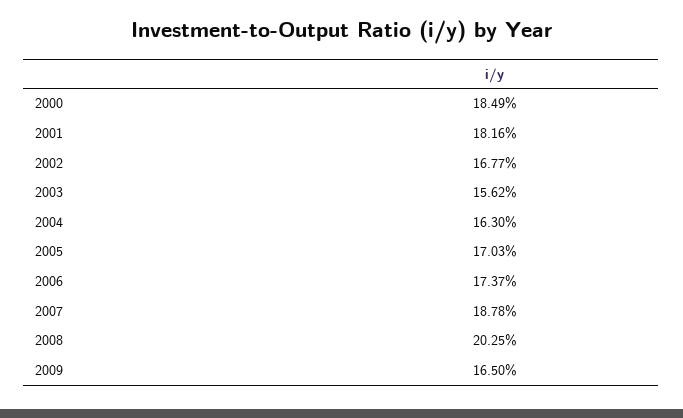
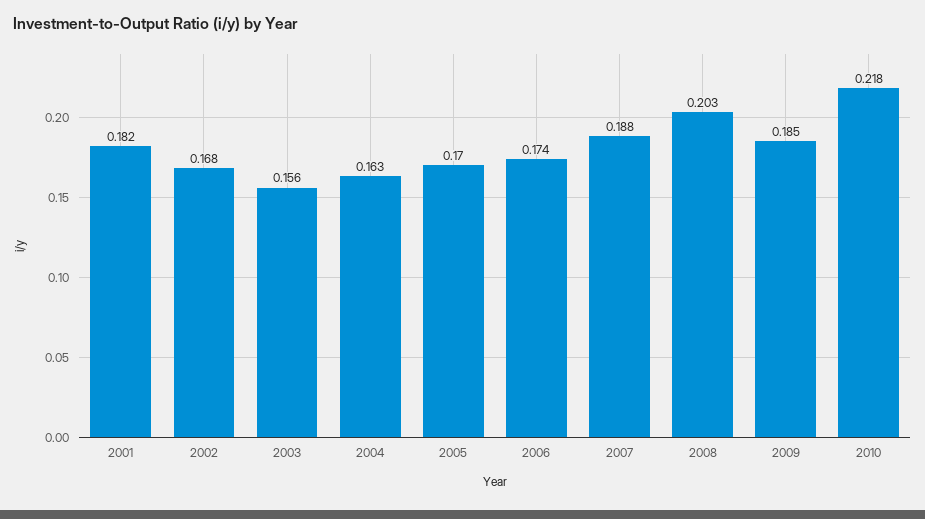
2000: 0.1849 -> none
2009: 0.165 -> 0.185
2010: none -> 0.218

